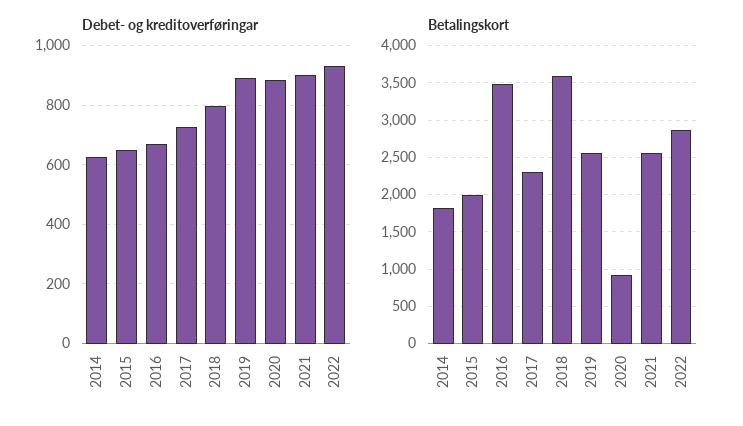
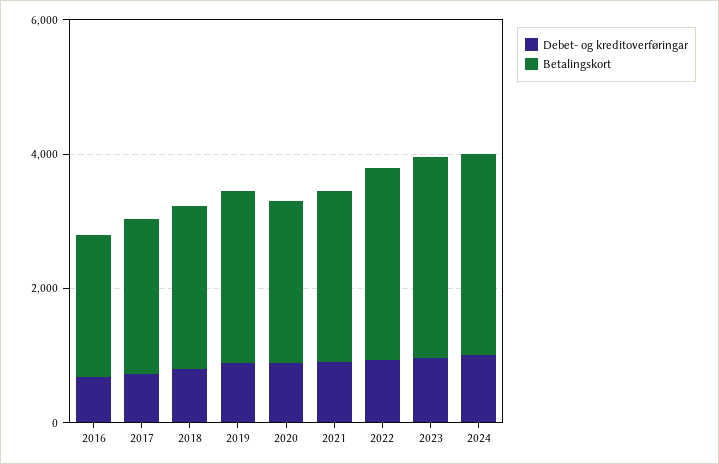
Debet- og kreditoverføringar, 2014: 625 -> none
Debet- og kreditoverføringar, 2015: 650 -> none
Betalingskort, 2014: 1800 -> none
Betalingskort, 2015: 2000 -> none
Betalingskort, 2016: 3500 -> 2000
Betalingskort, 2018: 3600 -> 2500
Betalingskort, 2020: 900 -> 2500
Debet- og kreditoverføringar, 2023: none -> 1000
Betalingskort, 2023: none -> 3000
Debet- og kreditoverføringar, 2024: none -> 1000
Betalingskort, 2024: none -> 3000

